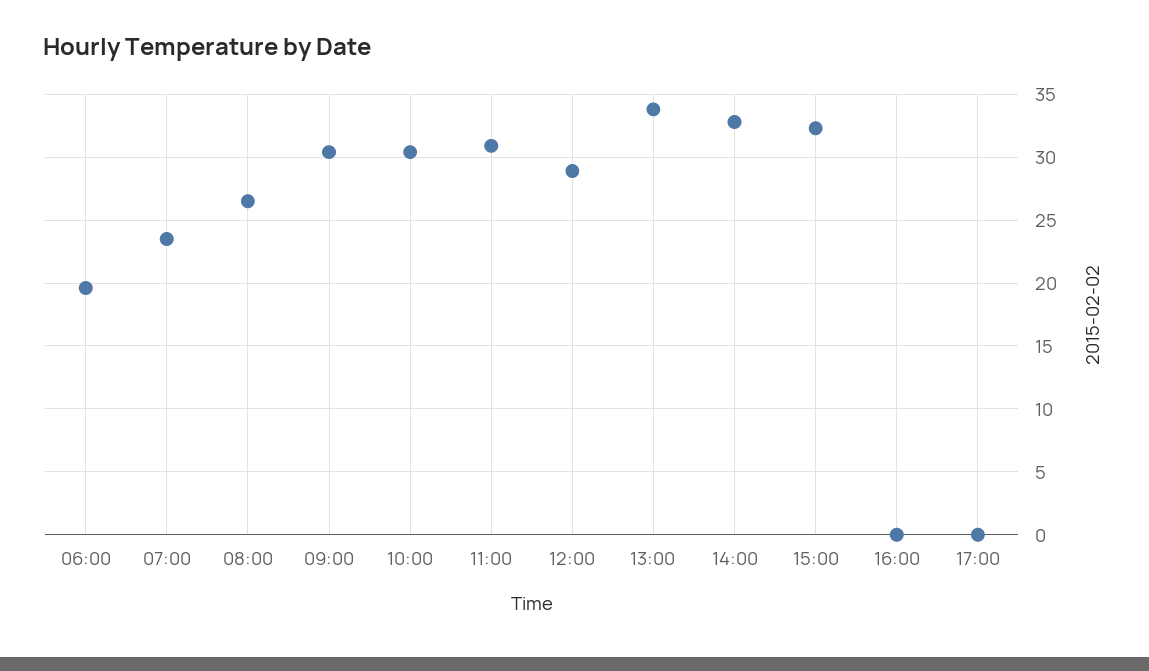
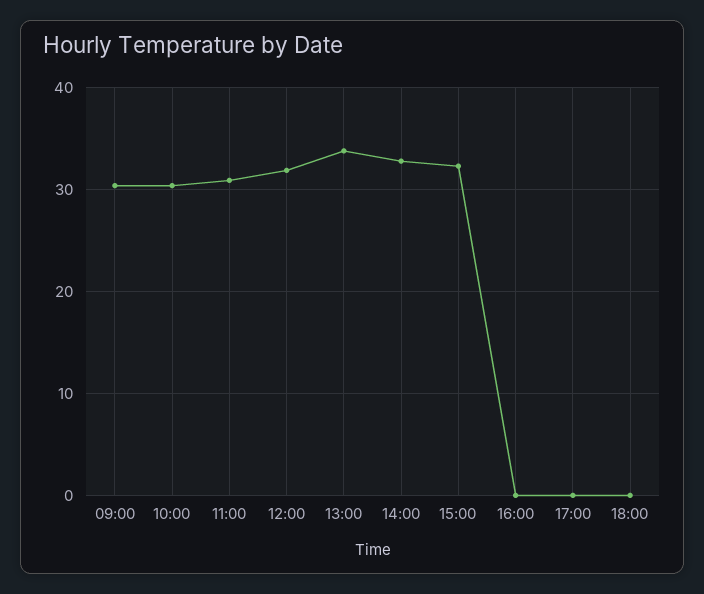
06:00: 19.5 -> none
07:00: 23.5 -> none
08:00: 26.5 -> none
12:00: 29 -> 32
18:00: none -> 0

